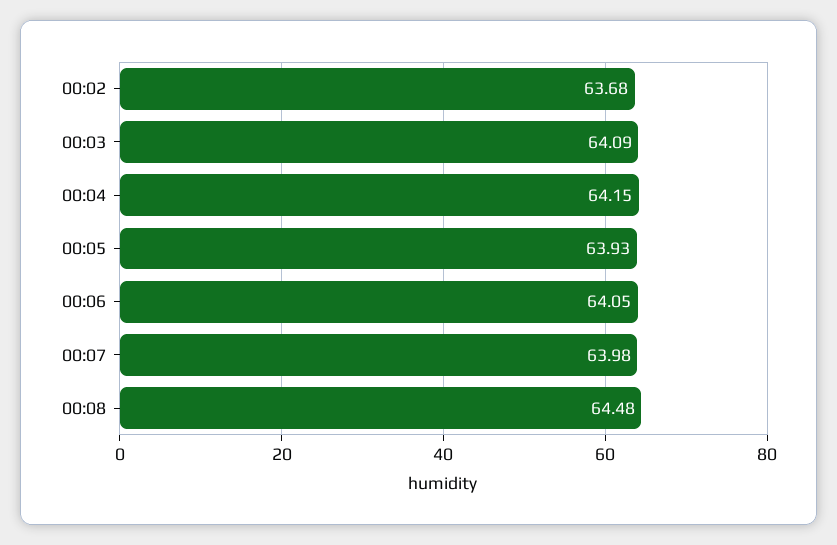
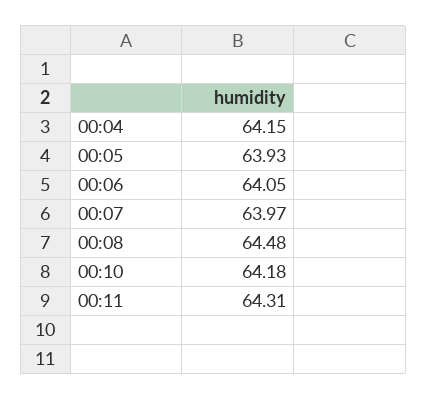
00:02: 63.68 -> none
00:03: 64.09 -> none
00:07: 63.98 -> 63.97
00:10: none -> 64.18
00:11: none -> 64.31

